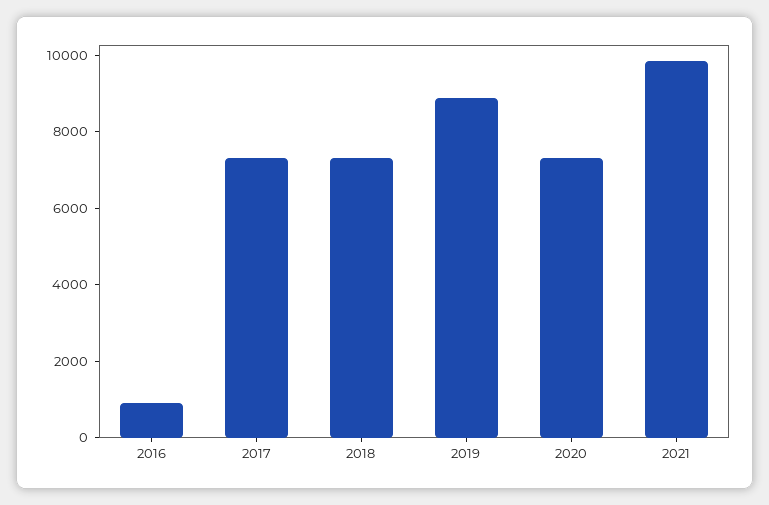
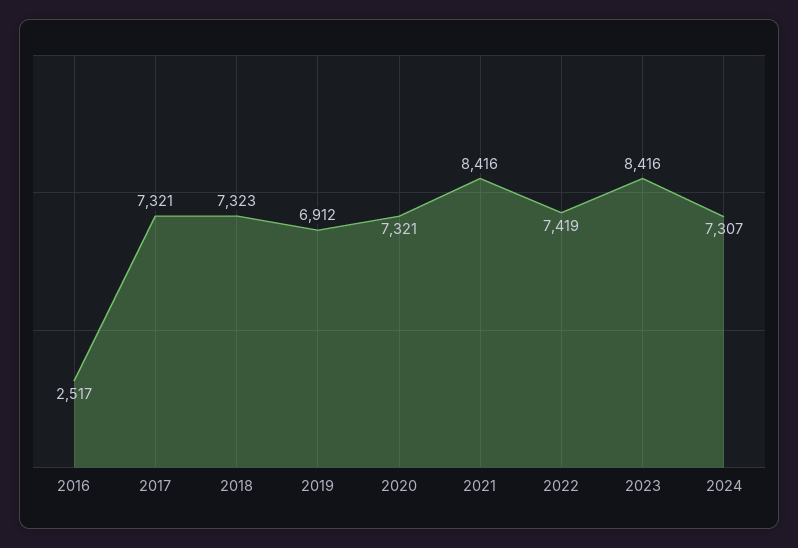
2016: 1000 -> 2517
2019: 9000 -> 6912
2021: 10000 -> 8416
2022: none -> 7419
2023: none -> 8416
2024: none -> 7307

